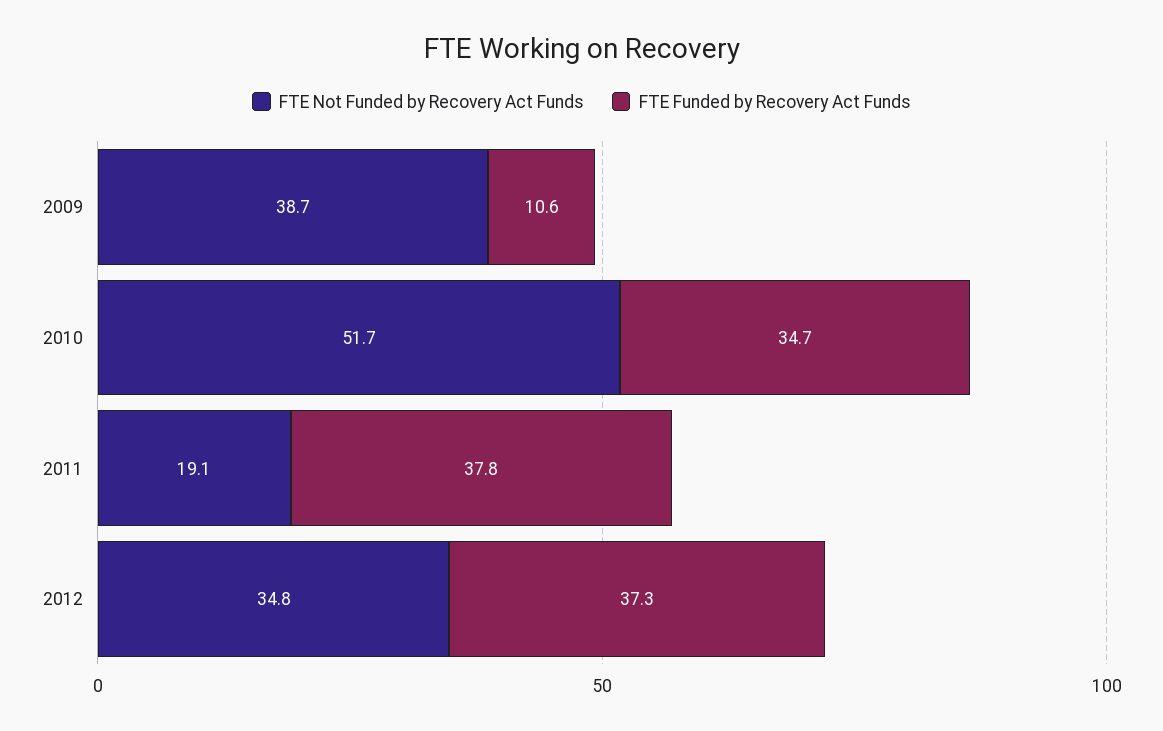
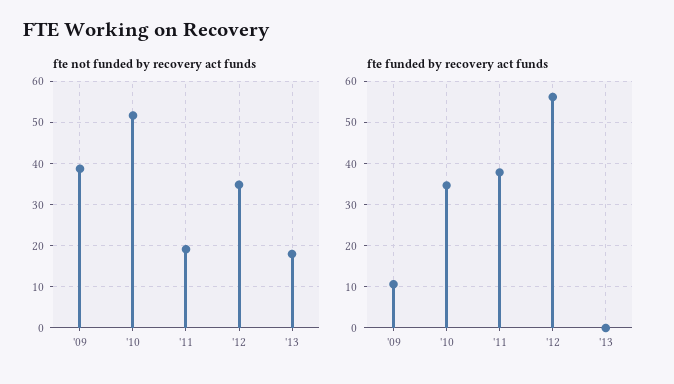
FTE Funded by Recovery Act Funds, 2012: 37.3 -> 56
FTE Not Funded by Recovery Act Funds, '13: none -> 18
FTE Funded by Recovery Act Funds, '13: none -> 0

